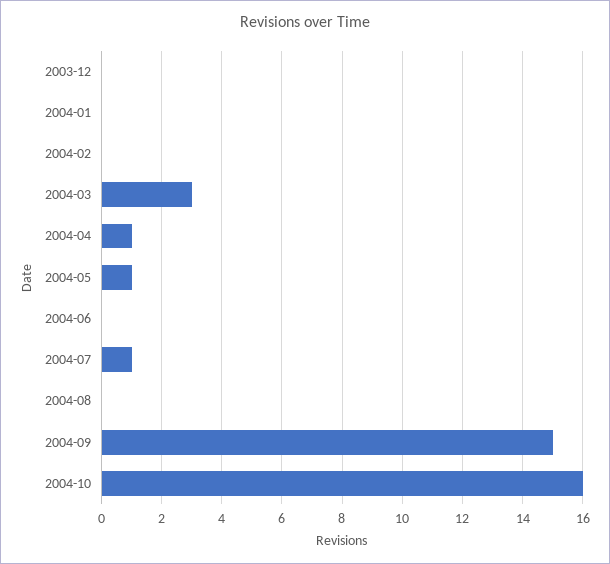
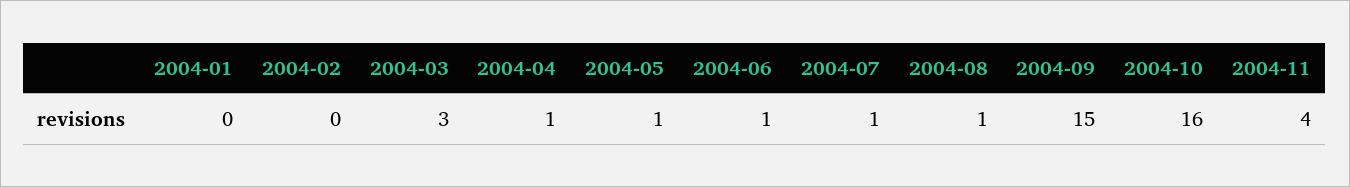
2003-12: 0 -> none
2004-06: 0 -> 1
2004-08: 0 -> 1
2004-11: none -> 4

